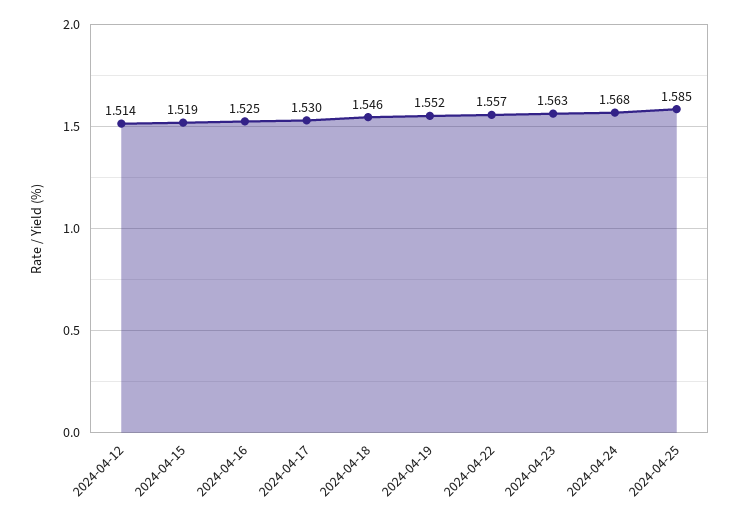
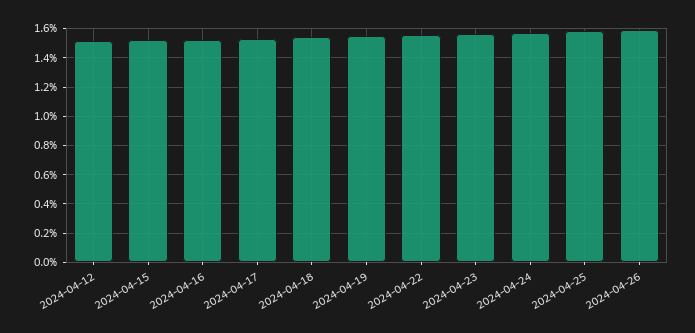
2024-04-26: none -> 1.6

